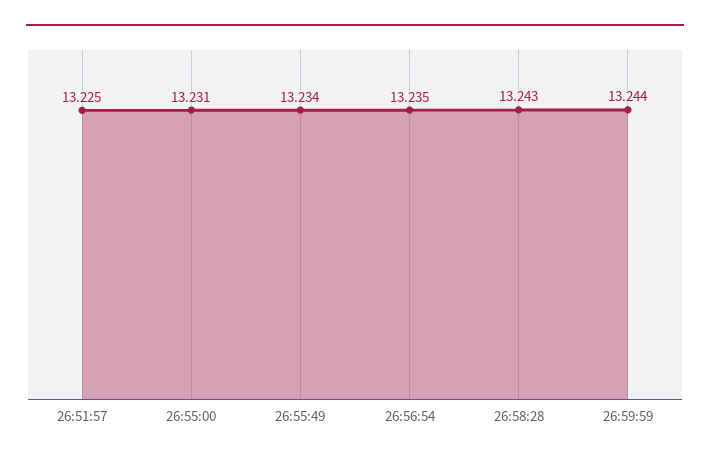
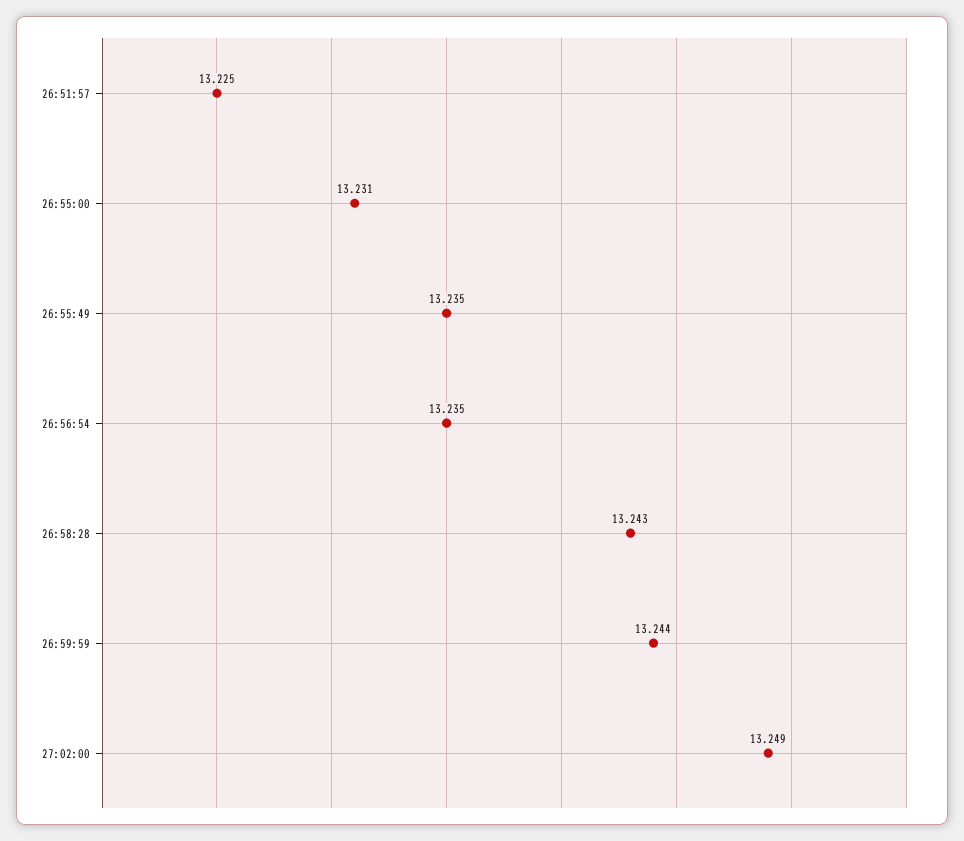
26:55:49: 13.234 -> 13.235
27:02:00: none -> 13.249

